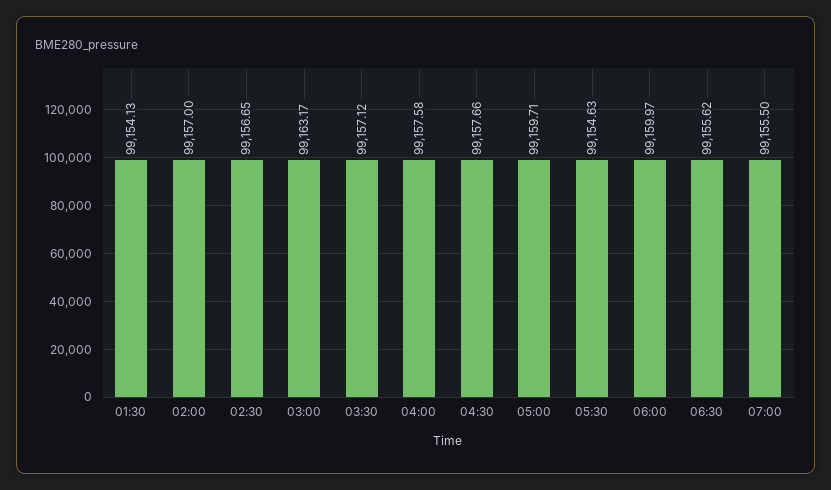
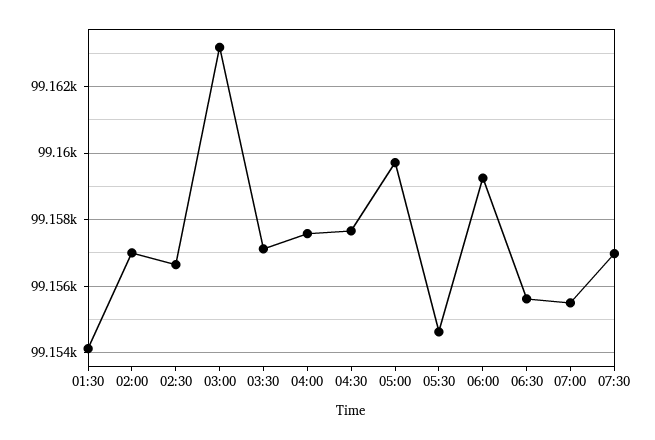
06:00: 99159.97 -> 99159.2
07:30: none -> 99157

